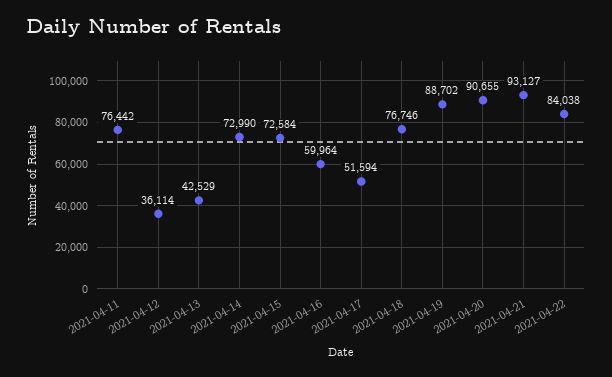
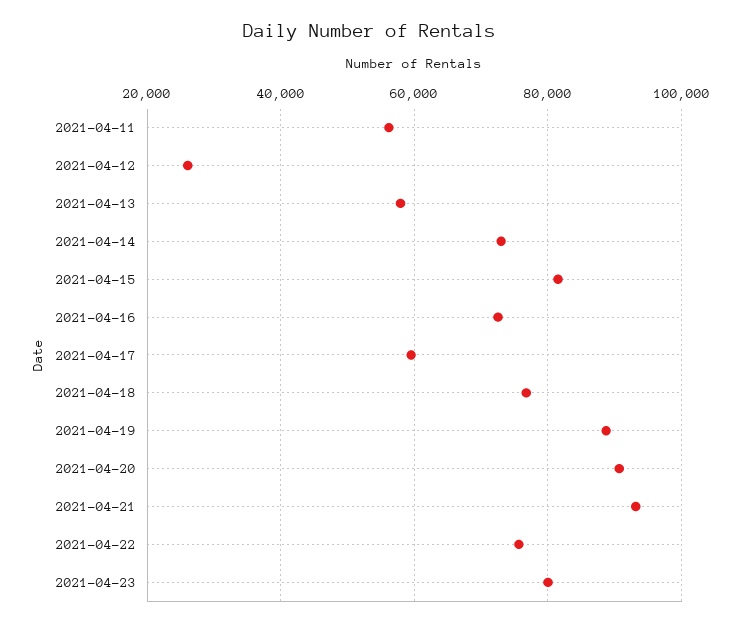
2021-04-11: 76442 -> 56000
2021-04-12: 36114 -> 26000
2021-04-13: 42529 -> 58000
2021-04-15: 72584 -> 82000
2021-04-16: 59964 -> 72000
2021-04-17: 51594 -> 60000
2021-04-22: 84038 -> 76000
2021-04-23: none -> 80000

